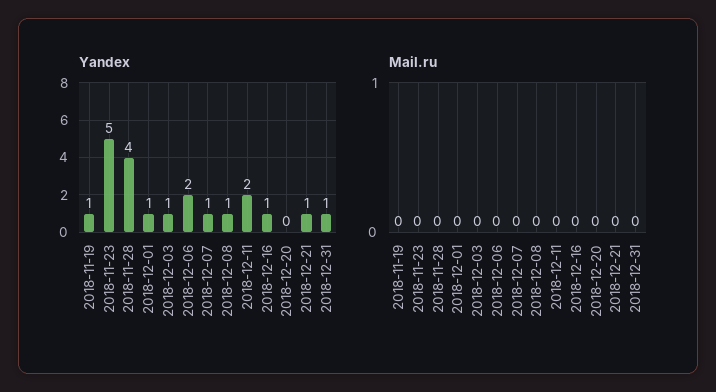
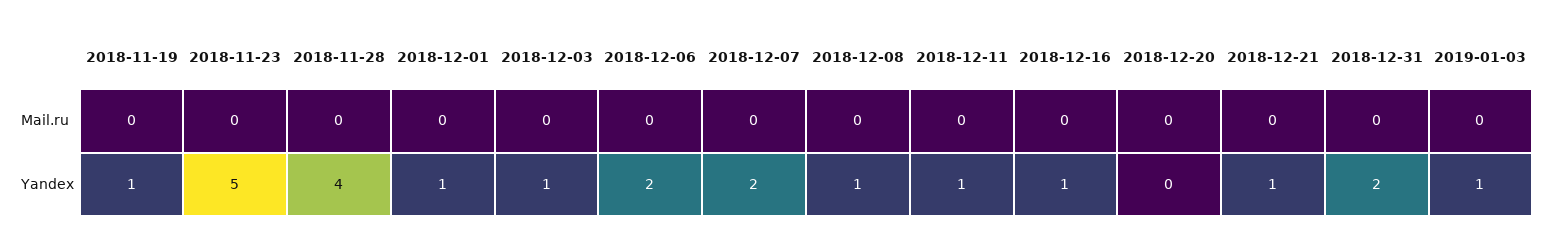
Yandex, 2018-12-07: 1 -> 2
Yandex, 2018-12-11: 2 -> 1
Yandex, 2018-12-31: 1 -> 2
Mail.ru, 2019-01-03: none -> 0
Yandex, 2019-01-03: none -> 1

